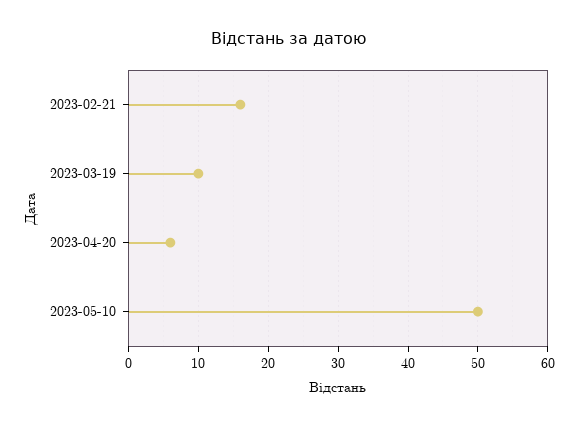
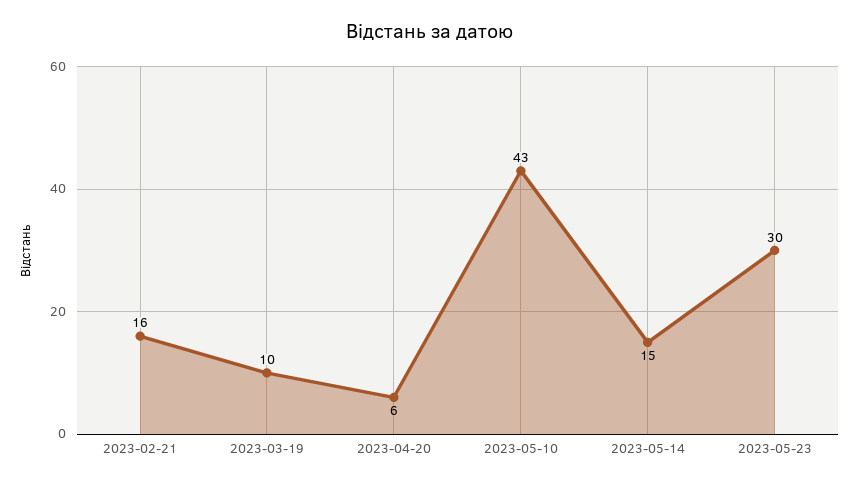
2023-05-10: 50 -> 43
2023-05-14: none -> 15
2023-05-23: none -> 30

